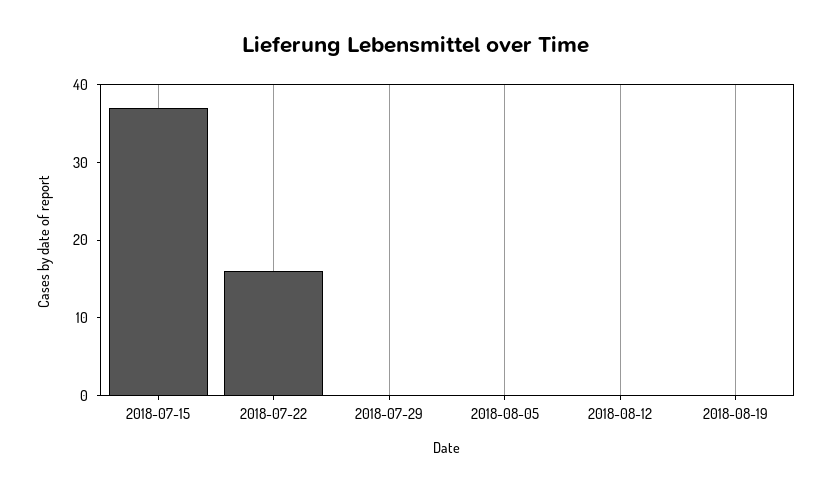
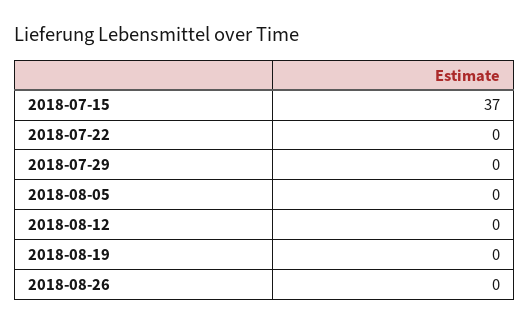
2018-07-22: 15 -> 0
2018-08-26: none -> 0

